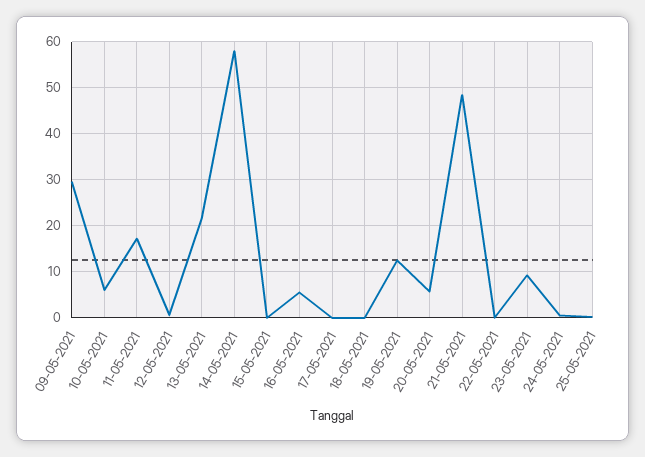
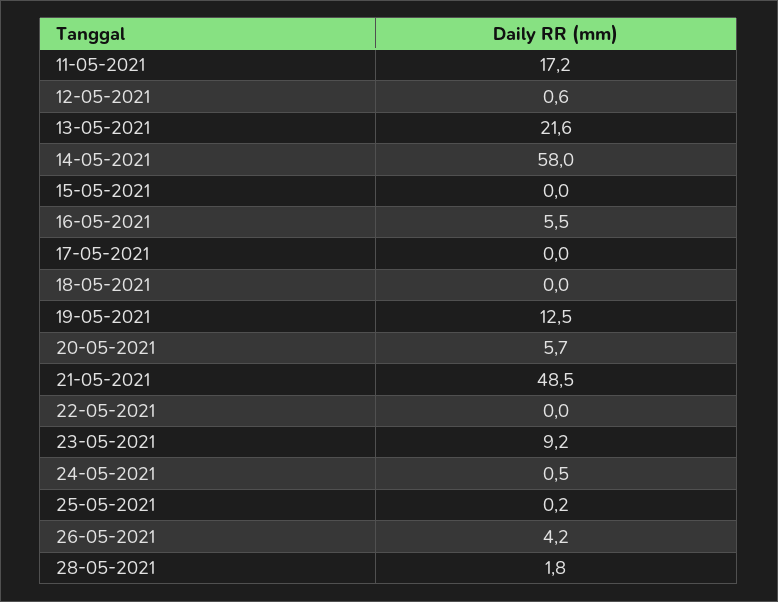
09-05-2021: 30 -> none
10-05-2021: 6 -> none
26-05-2021: none -> 4.2
28-05-2021: none -> 1.8

